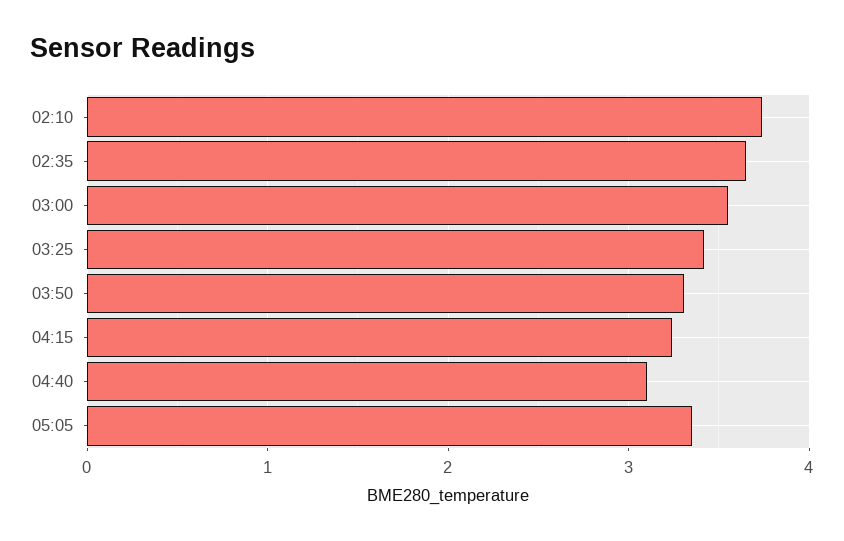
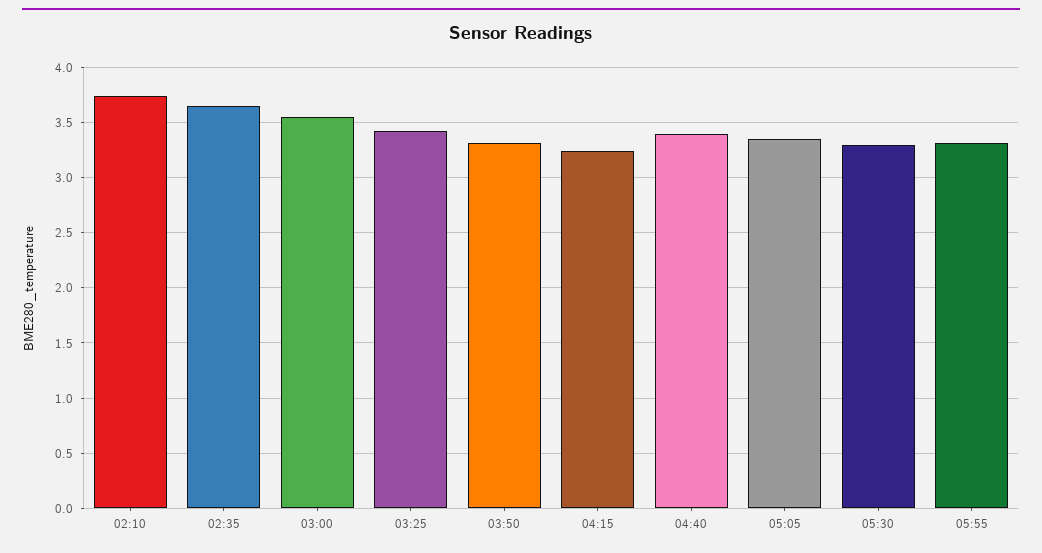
04:40: 3.1 -> 3.4
05:30: none -> 3.3
05:55: none -> 3.3

